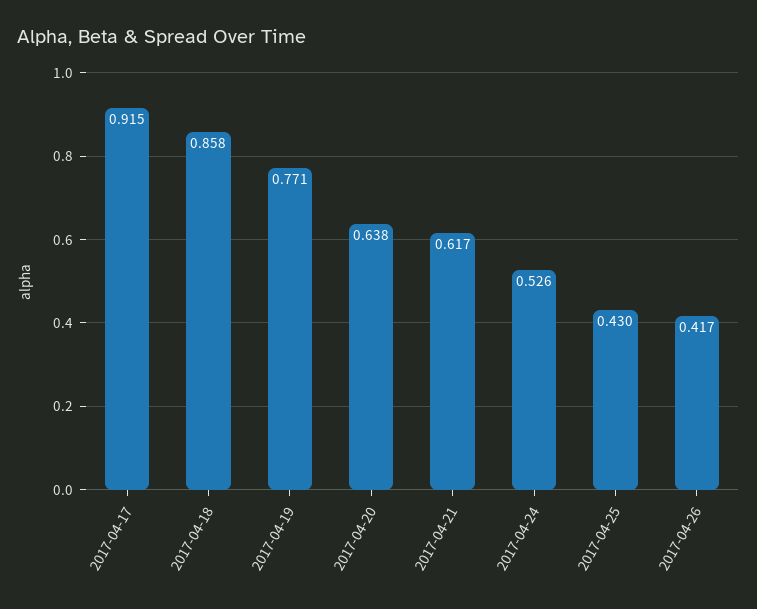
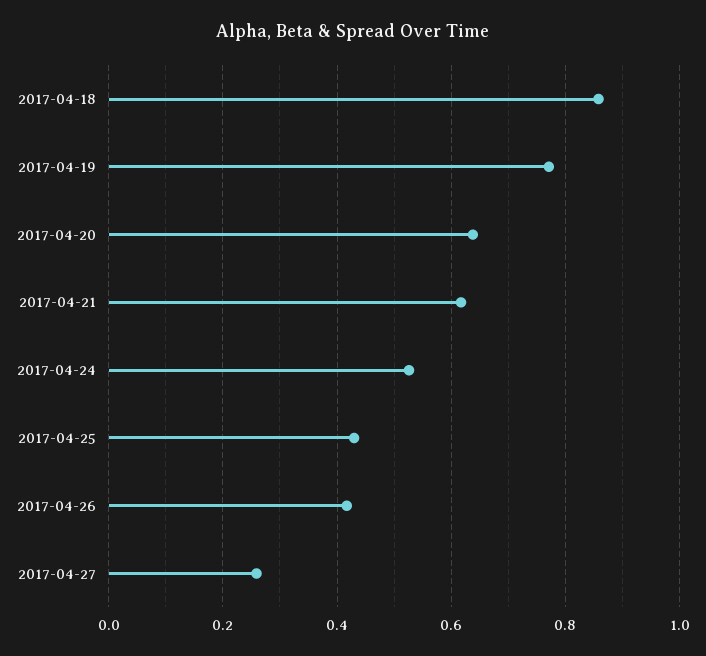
2017-04-17: 0.915 -> none
2017-04-27: none -> 0.26

